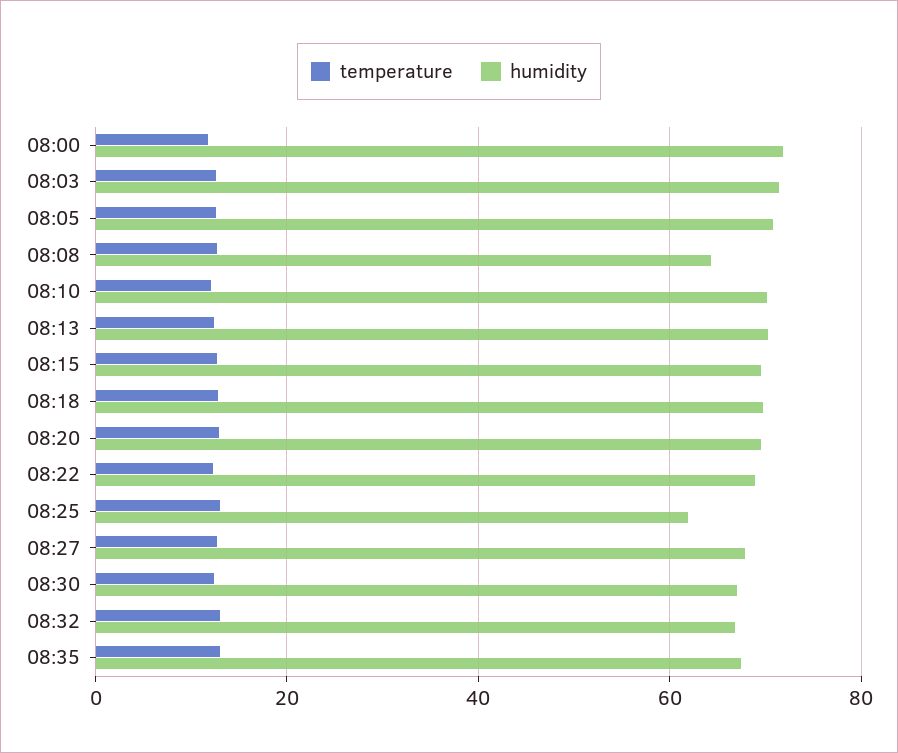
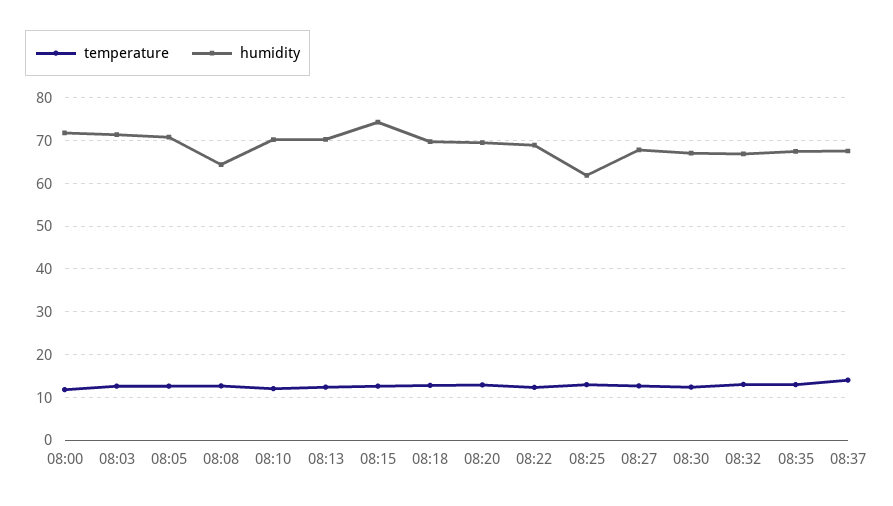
humidity, 08:15: 70 -> 74
temperature, 08:37: none -> 14
humidity, 08:37: none -> 68

